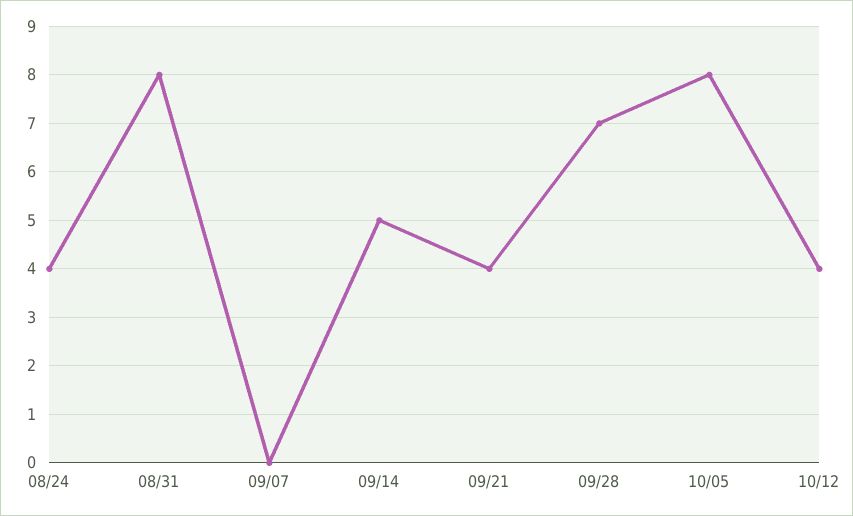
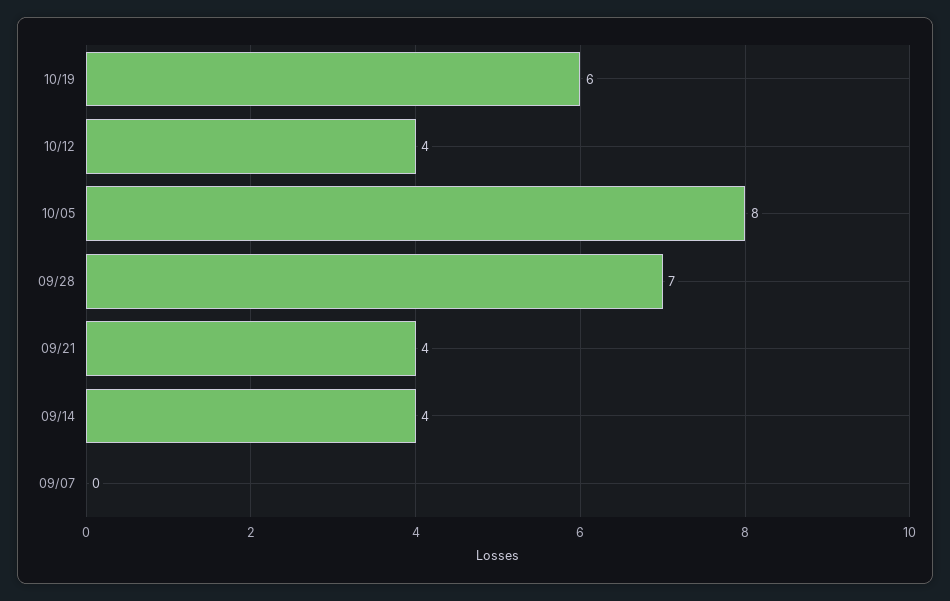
08/24: 4 -> none
08/31: 8 -> none
09/14: 5 -> 4
10/19: none -> 6

